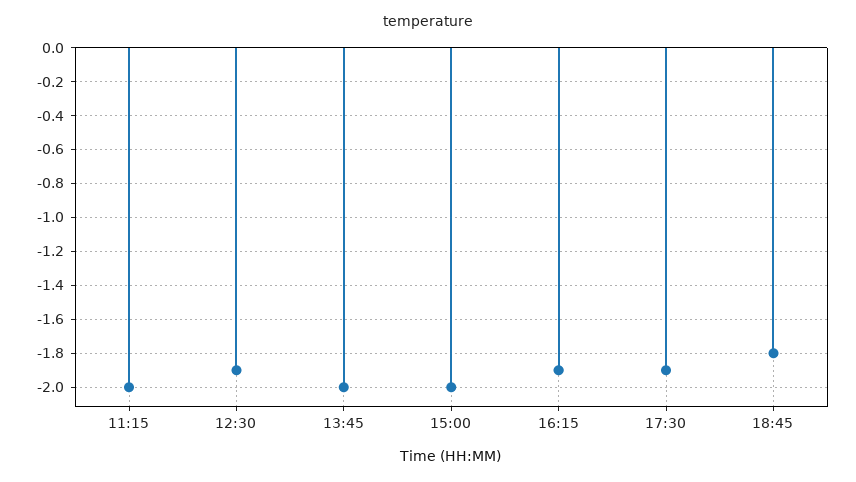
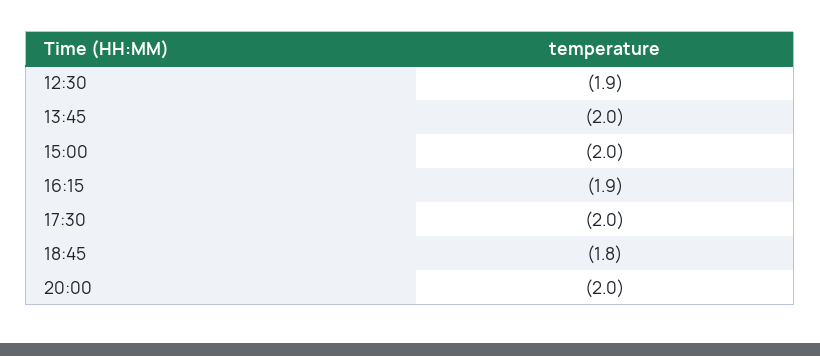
11:15: -2 -> none
17:30: -1.9 -> -2
20:00: none -> -2

